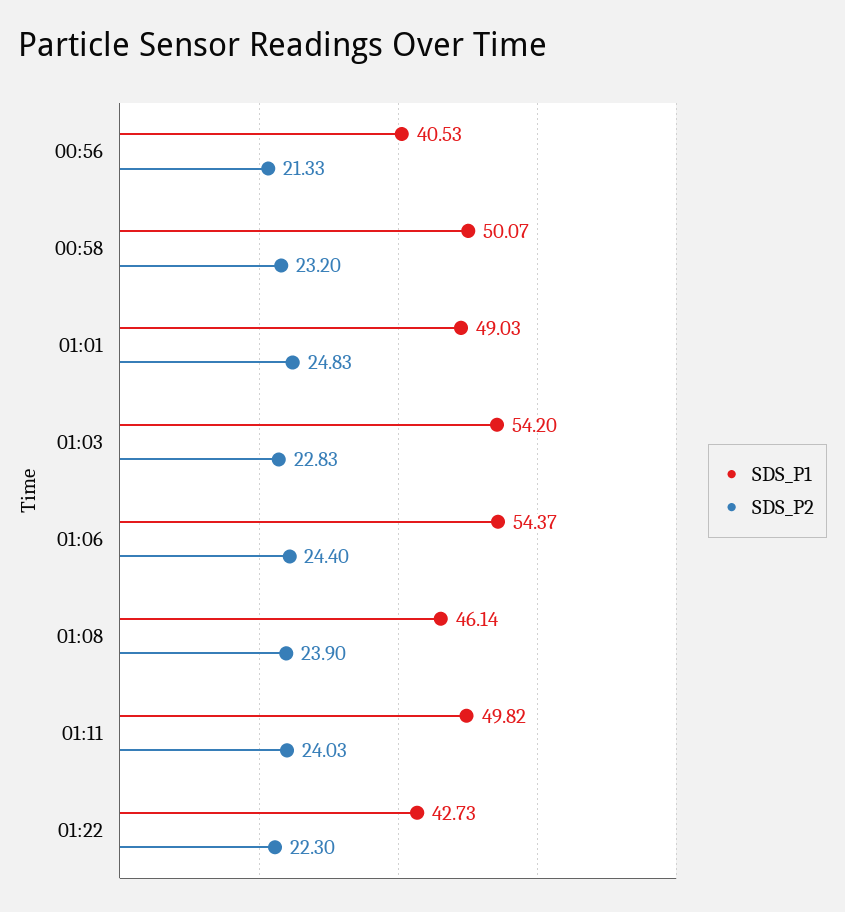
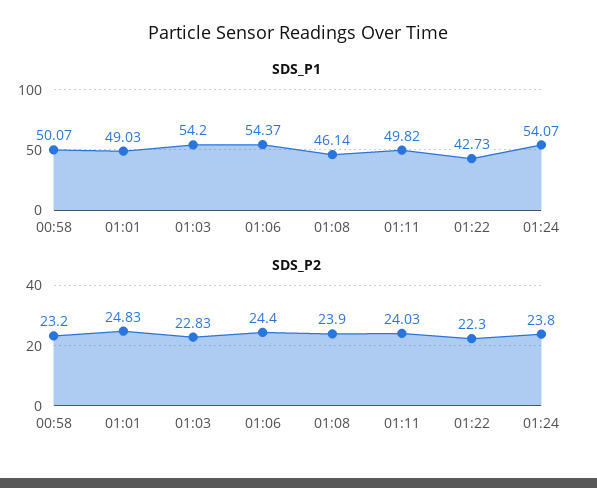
SDS_P1, 00:56: 40.53 -> none
SDS_P2, 00:56: 21.33 -> none
SDS_P1, 01:24: none -> 54.07
SDS_P2, 01:24: none -> 23.8

